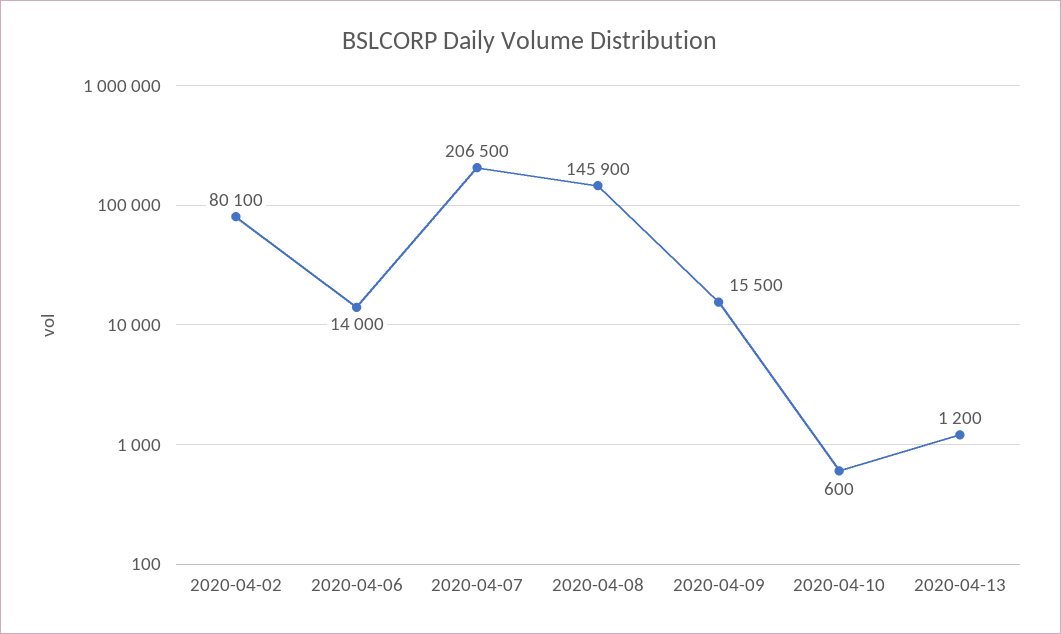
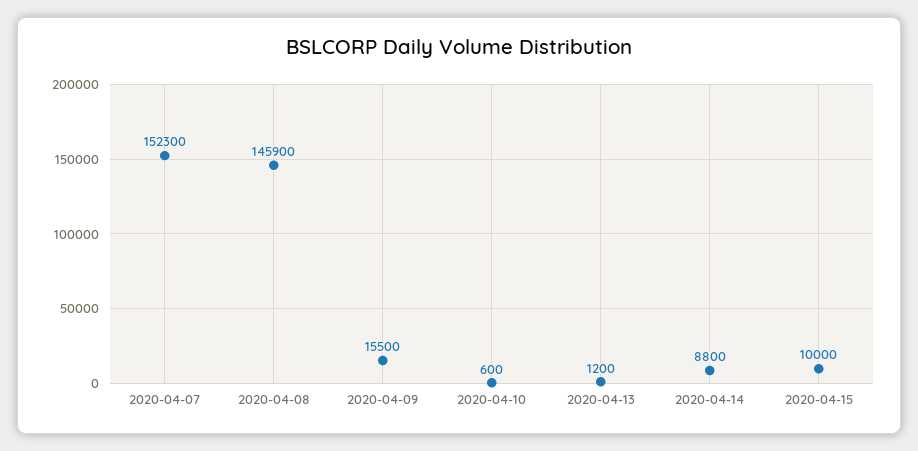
2020-04-02: 80100 -> none
2020-04-06: 14000 -> none
2020-04-07: 206500 -> 152300
2020-04-14: none -> 8800
2020-04-15: none -> 10000

